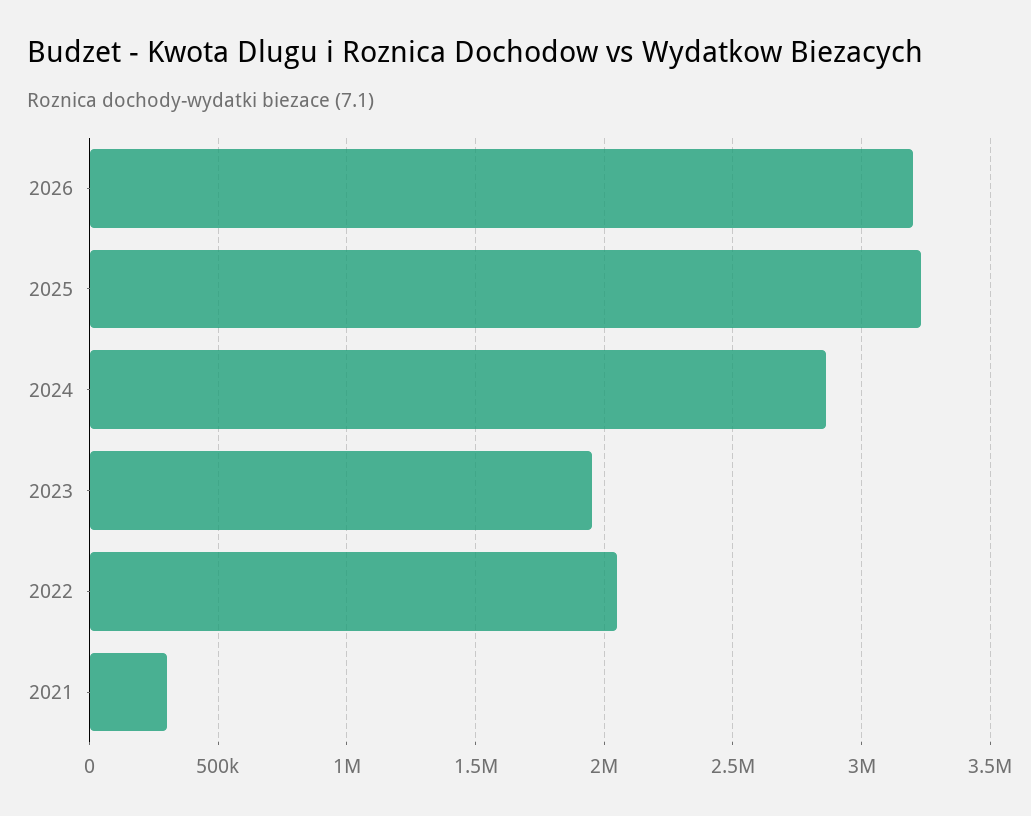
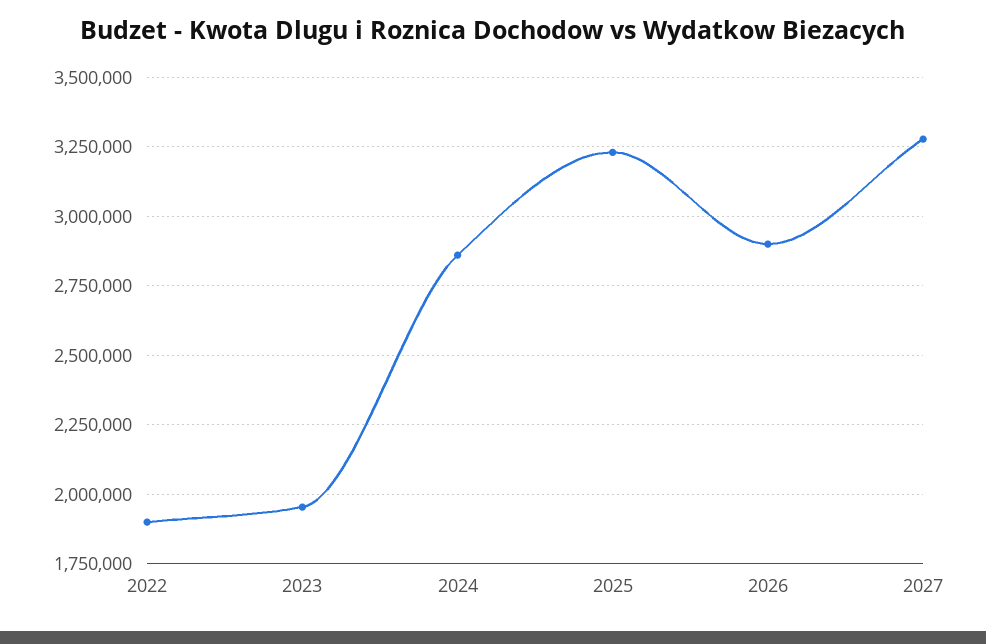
2026: 3200000 -> 2900000
2022: 2050000 -> 1900000
2021: 300000 -> none
2027: none -> 3275000

